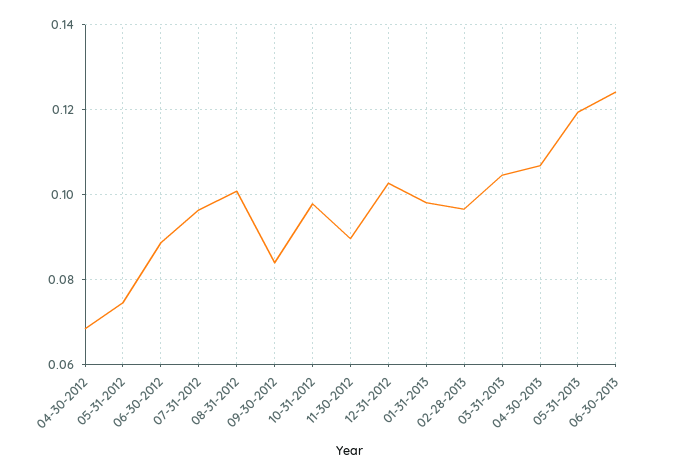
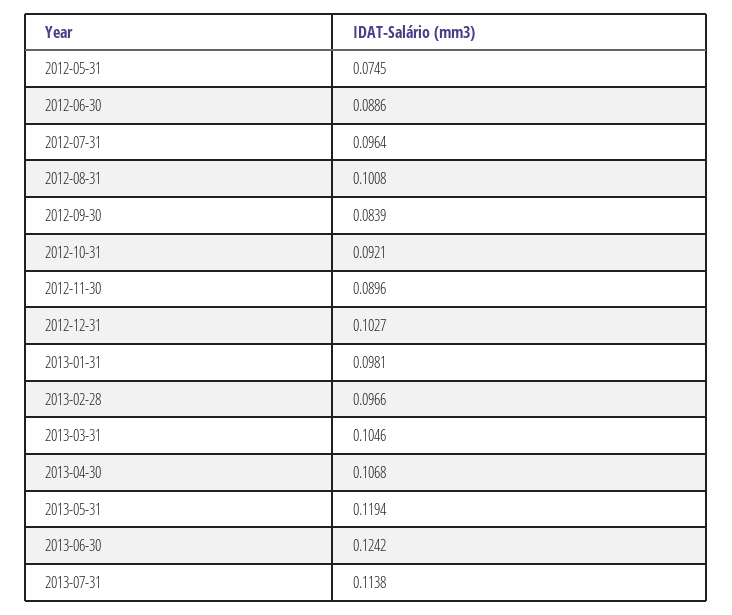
04-30-2012: 0.068 -> none
10-31-2012: 0.098 -> 0.0921
2013-07-31: none -> 0.1138

